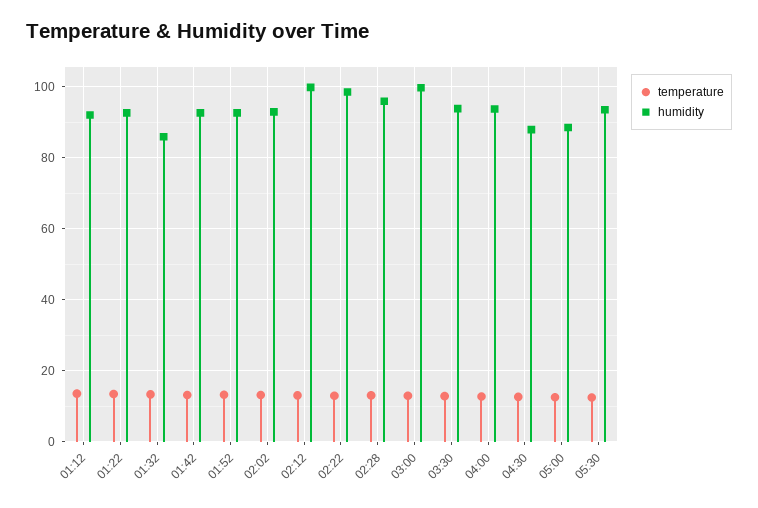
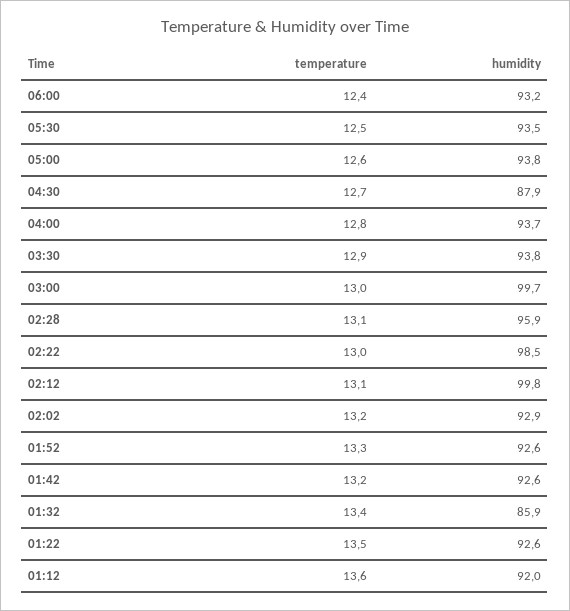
humidity, 05:00: 88 -> 93.8
temperature, 06:00: none -> 12.4
humidity, 06:00: none -> 93.2

